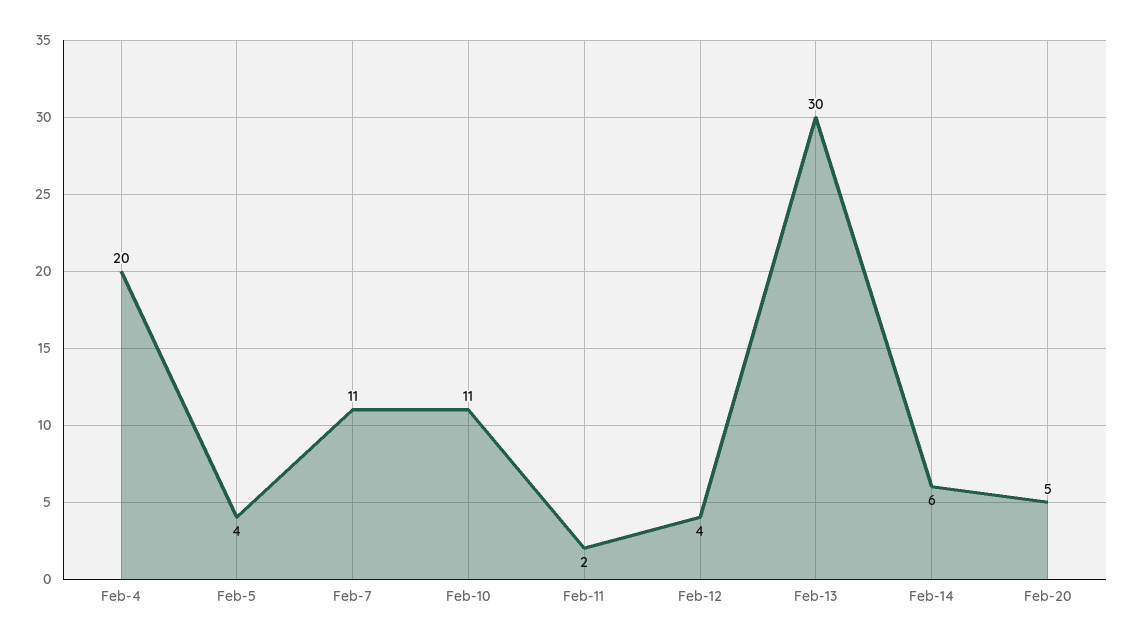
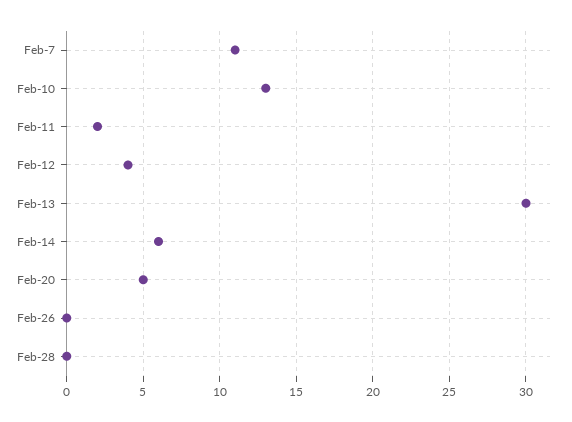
Feb-4: 20 -> none
Feb-5: 4 -> none
Feb-10: 11 -> 13
Feb-26: none -> 0
Feb-28: none -> 0

